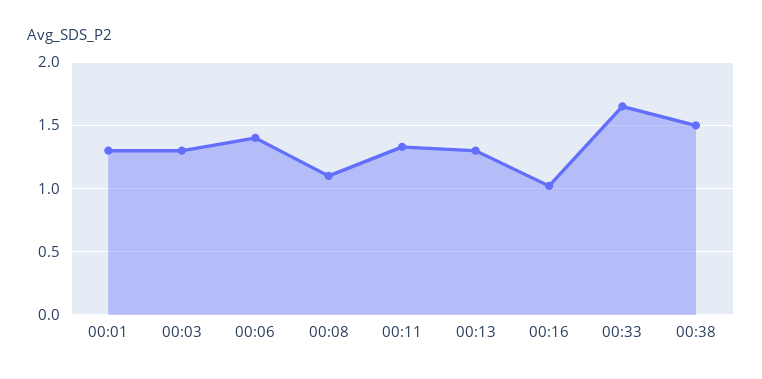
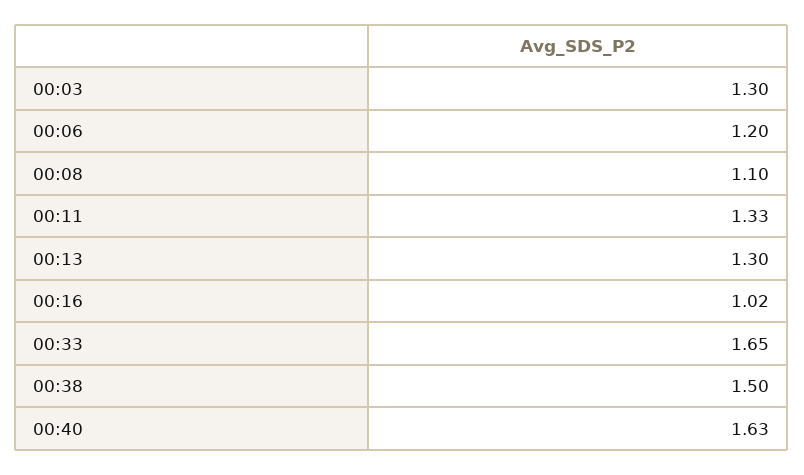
00:01: 1.3 -> none
00:06: 1.4 -> 1.2
00:40: none -> 1.63

